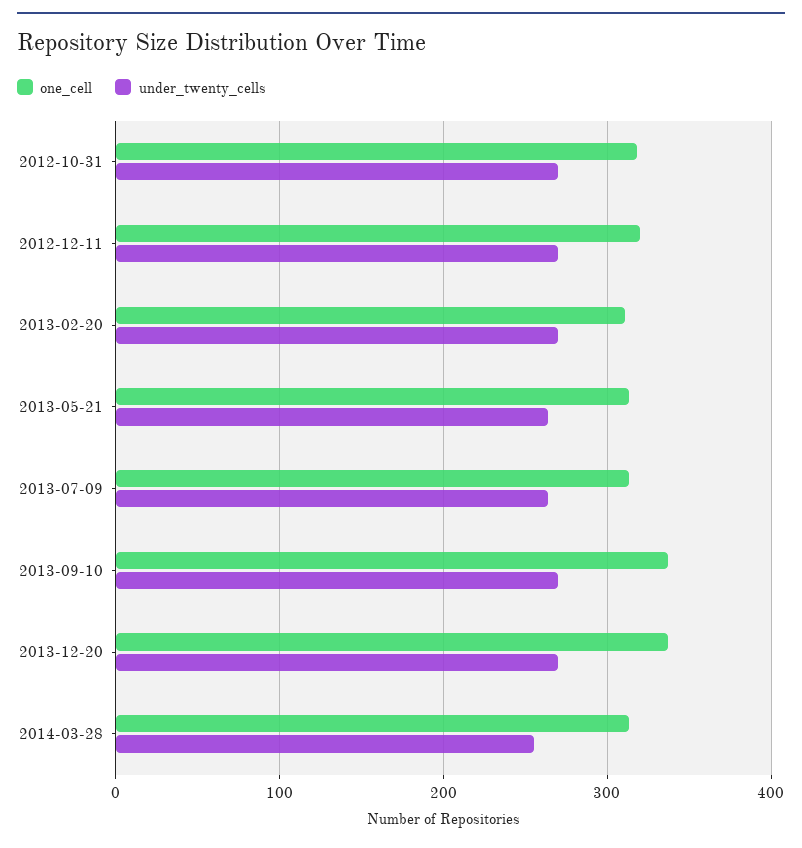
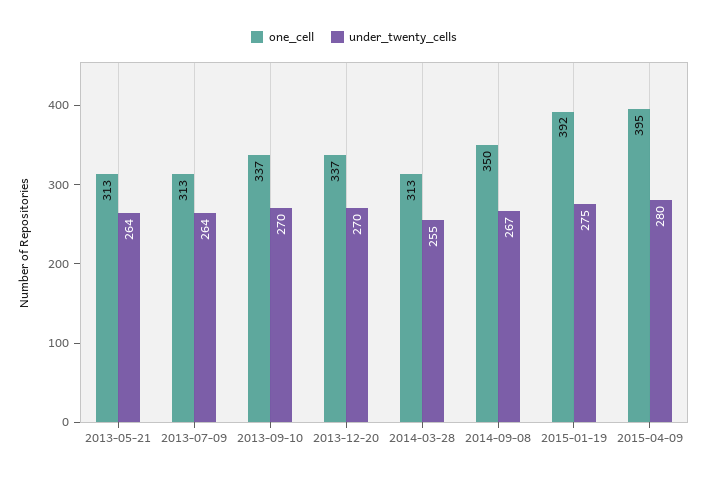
one_cell, 2012-10-31: 320 -> none
under_twenty_cells, 2012-10-31: 270 -> none
one_cell, 2012-12-11: 320 -> none
under_twenty_cells, 2012-12-11: 270 -> none
one_cell, 2013-02-20: 310 -> none
under_twenty_cells, 2013-02-20: 270 -> none
one_cell, 2014-09-08: none -> 350
under_twenty_cells, 2014-09-08: none -> 267
one_cell, 2015-01-19: none -> 392
under_twenty_cells, 2015-01-19: none -> 275
one_cell, 2015-04-09: none -> 395
under_twenty_cells, 2015-04-09: none -> 280

